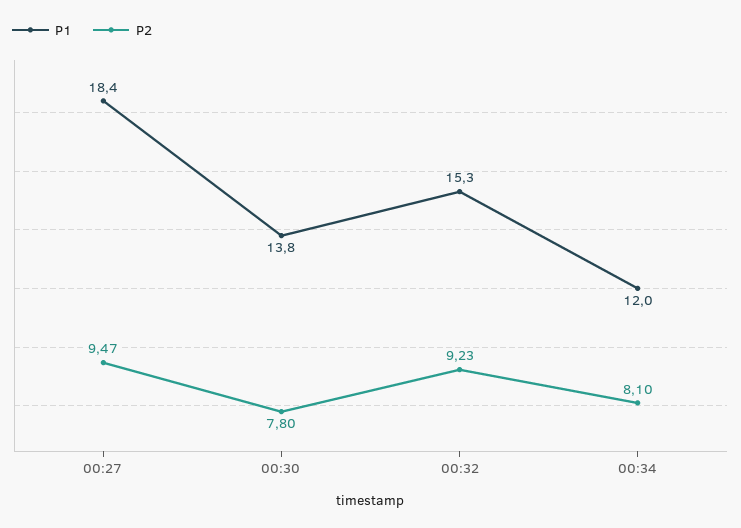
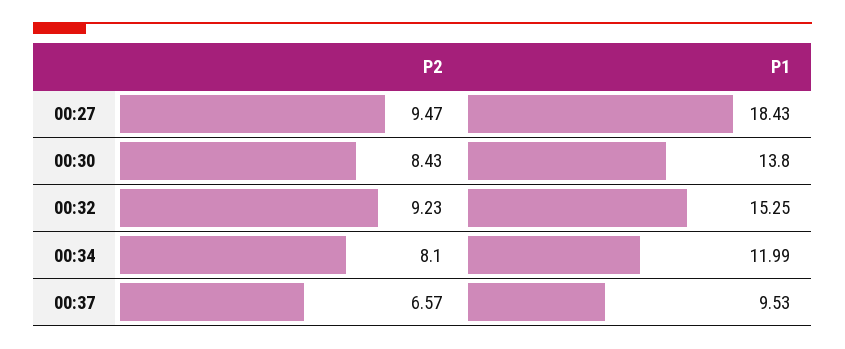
P2, 00:30: 7.8 -> 8.43
P2, 00:37: none -> 6.57
P1, 00:37: none -> 9.53

